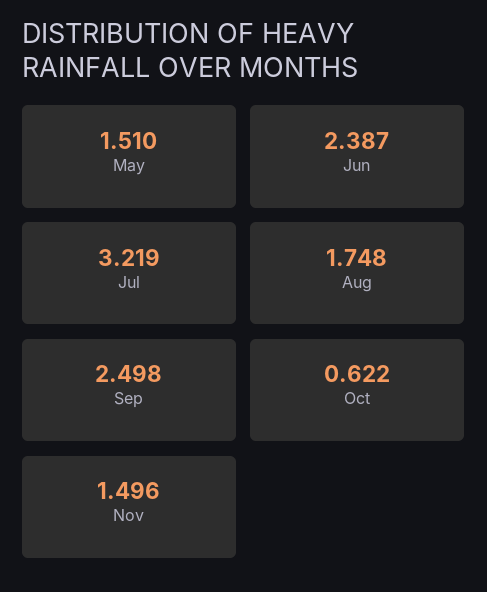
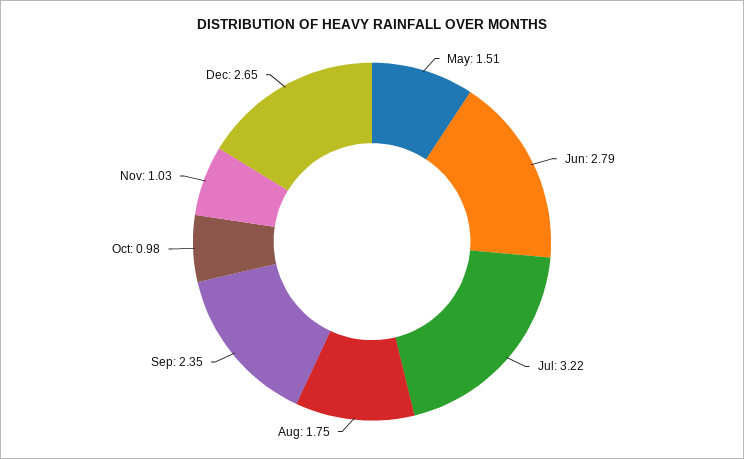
Jun: 2.387 -> 2.79
Sep: 2.498 -> 2.35
Oct: 0.622 -> 0.98
Nov: 1.496 -> 1.03
Dec: none -> 2.65

